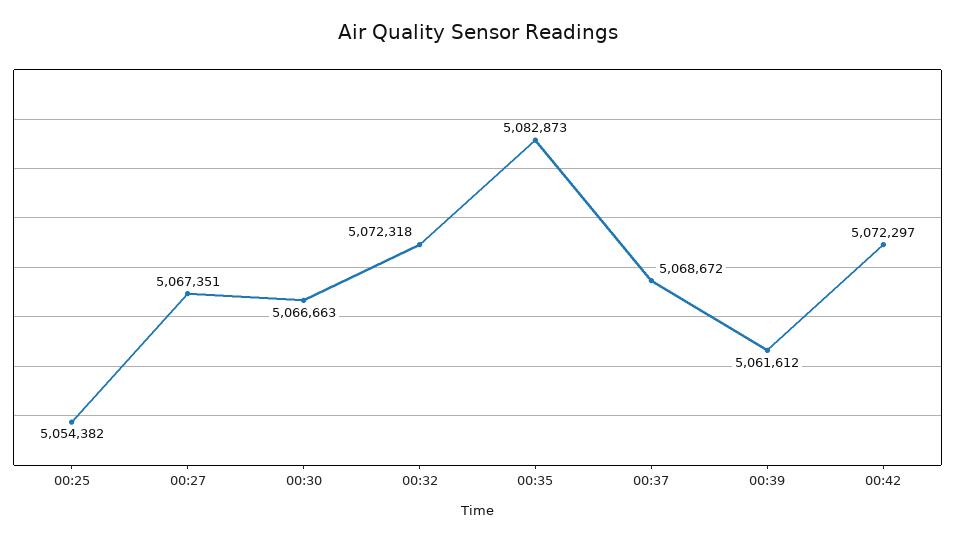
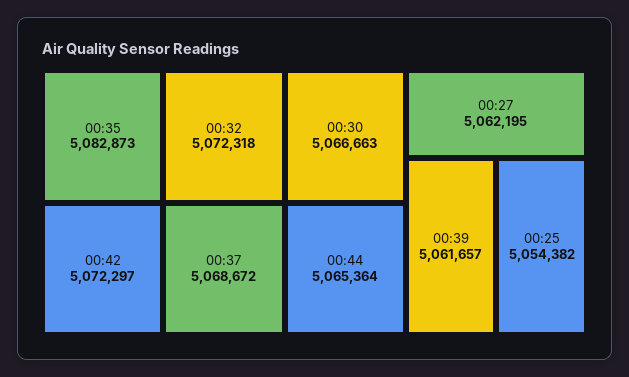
00:27: 5067351 -> 5062195
00:39: 5061612 -> 5061657
00:44: none -> 5065364

